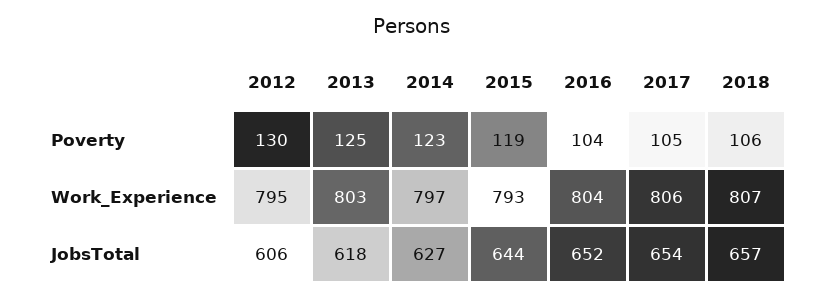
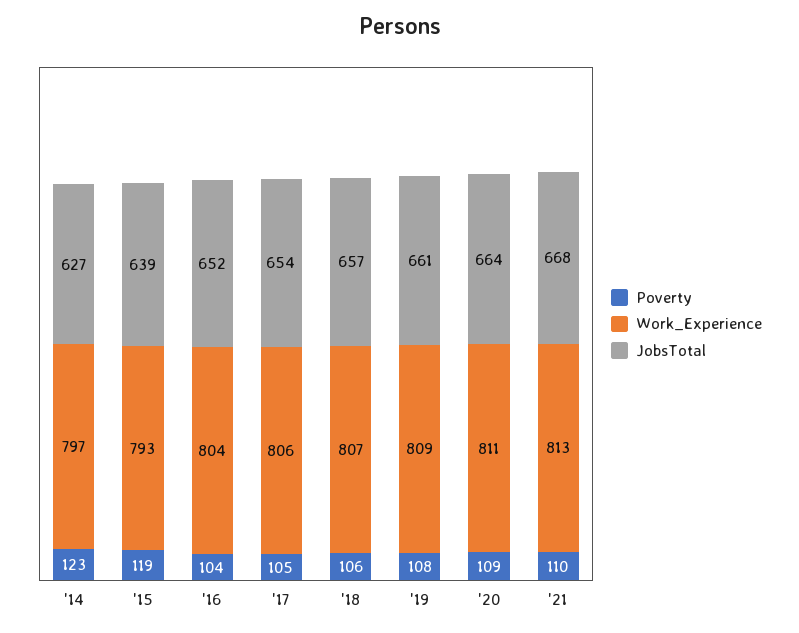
Poverty, 2012: 130 -> none
Poverty, 2013: 125 -> none
Work_Experience, 2012: 795 -> none
Work_Experience, 2013: 803 -> none
JobsTotal, 2012: 606 -> none
JobsTotal, 2013: 618 -> none
JobsTotal, 2015: 644 -> 639
Poverty, '19: none -> 108
Work_Experience, '19: none -> 809
JobsTotal, '19: none -> 661
Poverty, '20: none -> 109
Work_Experience, '20: none -> 811
JobsTotal, '20: none -> 664
Poverty, '21: none -> 110
Work_Experience, '21: none -> 813
JobsTotal, '21: none -> 668

